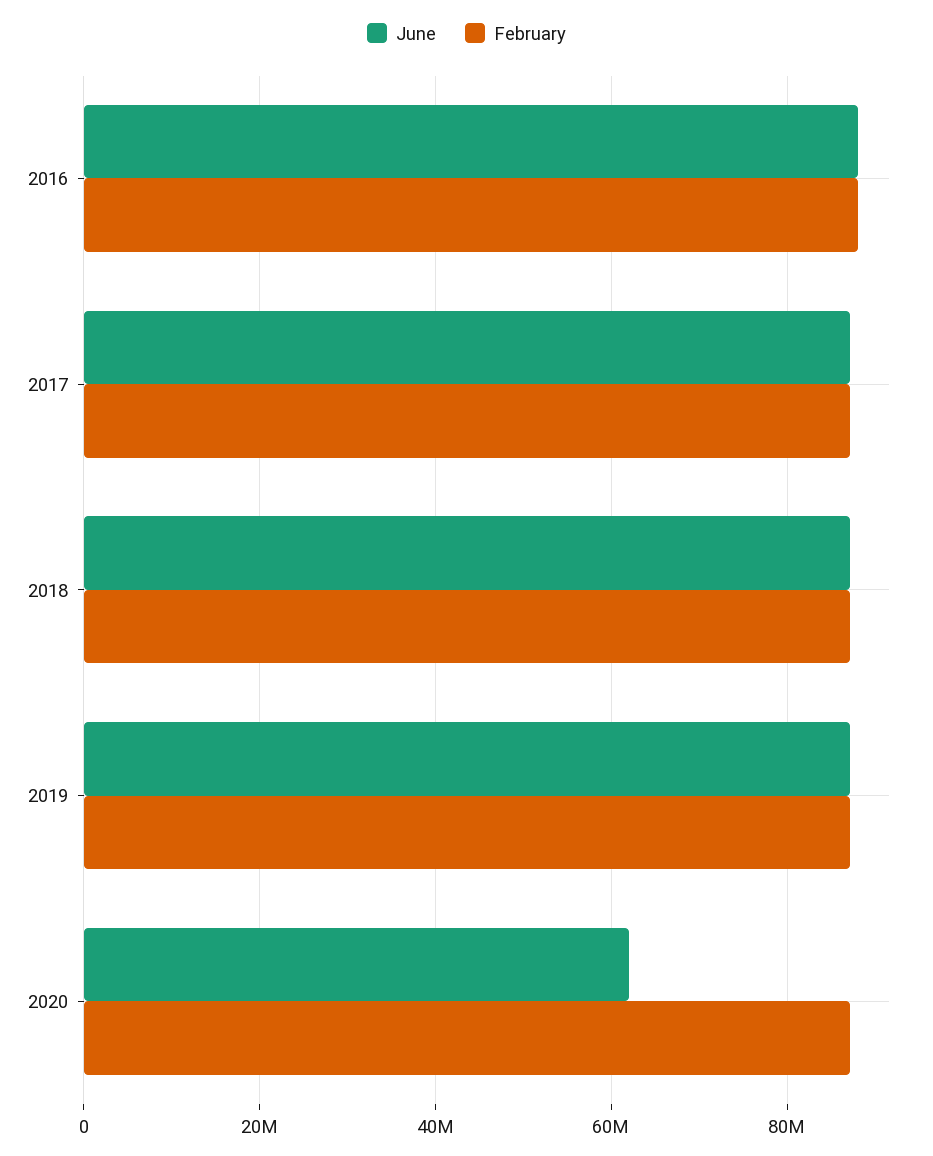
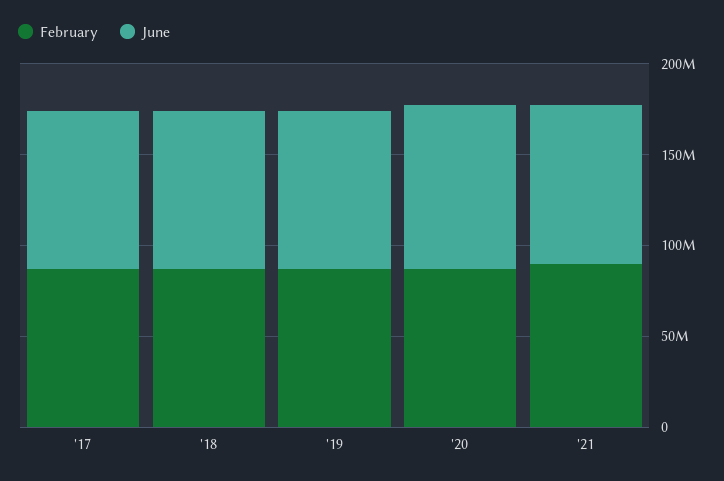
June, 2016: 88000000 -> none
February, 2016: 88000000 -> none
June, 2020: 62000000 -> 90000000
February, '21: none -> 90000000
June, '21: none -> 90000000

